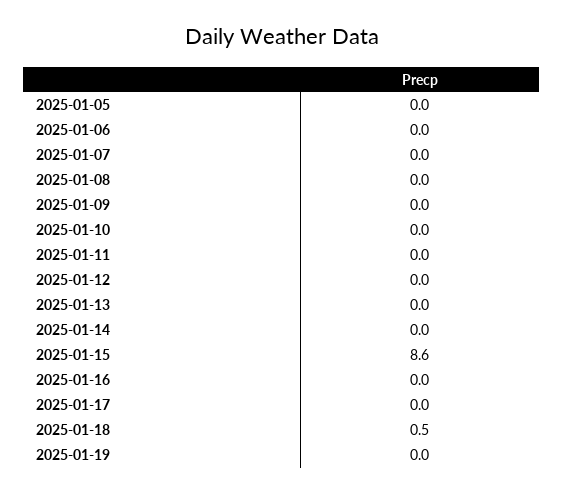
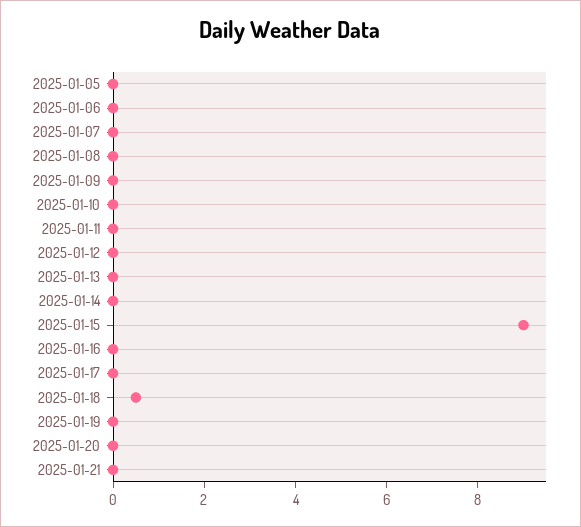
2025-01-15: 8.6 -> 9
2025-01-20: none -> 0
2025-01-21: none -> 0

